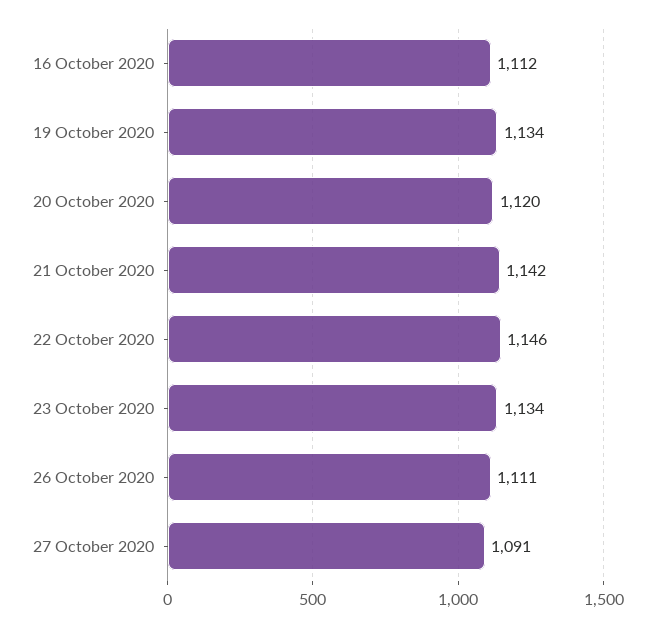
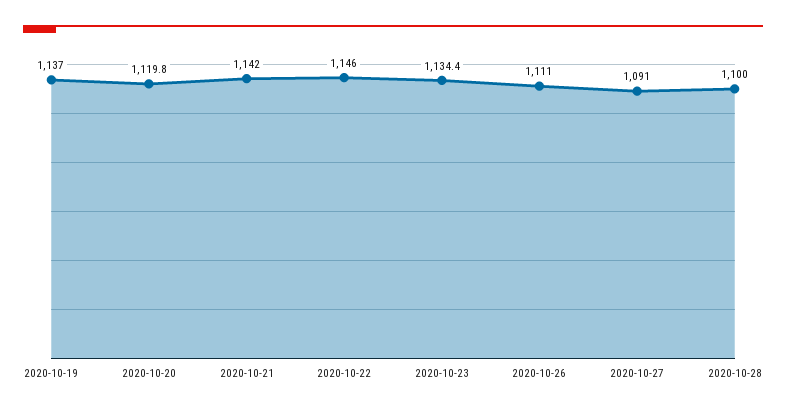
16 October 2020: 1112 -> none
19 October 2020: 1134 -> 1137
2020-10-28: none -> 1100

